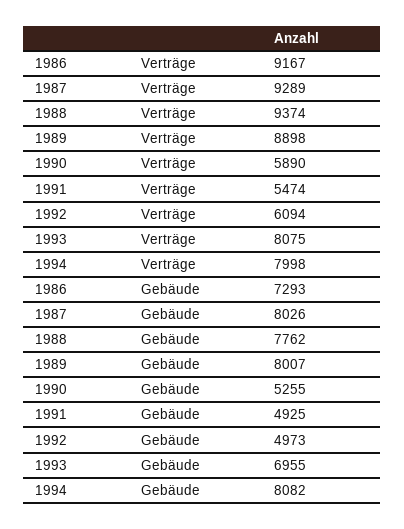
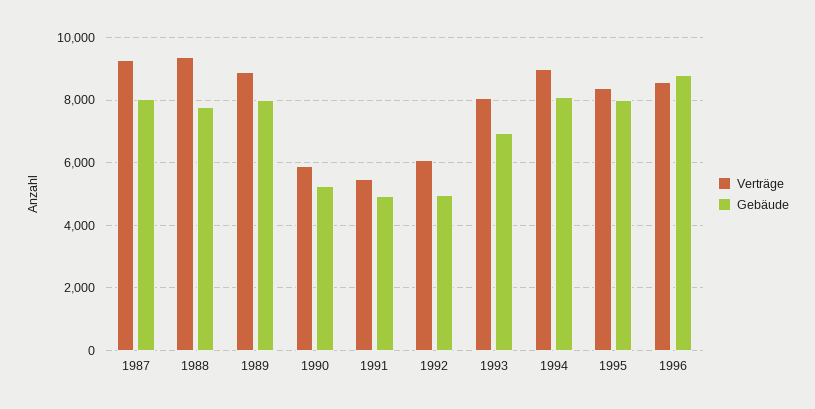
Verträge, 1986: 9167 -> none
Verträge, 1994: 7998 -> 9000
Gebäude, 1986: 7293 -> none
Verträge, 1995: none -> 8400
Gebäude, 1995: none -> 8000
Verträge, 1996: none -> 8600
Gebäude, 1996: none -> 8800

